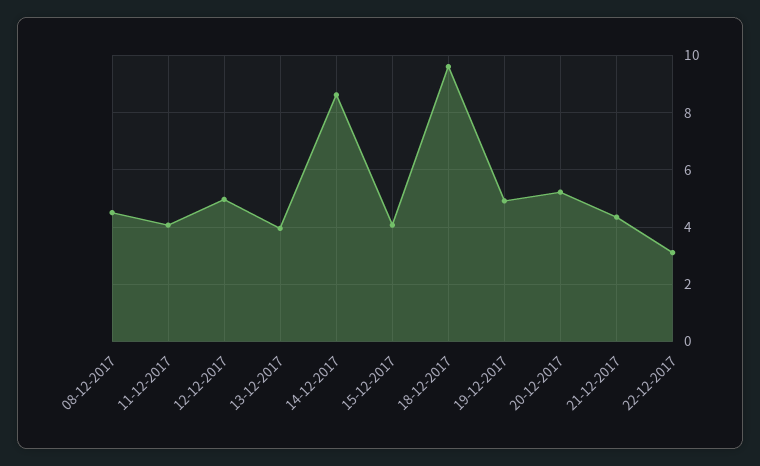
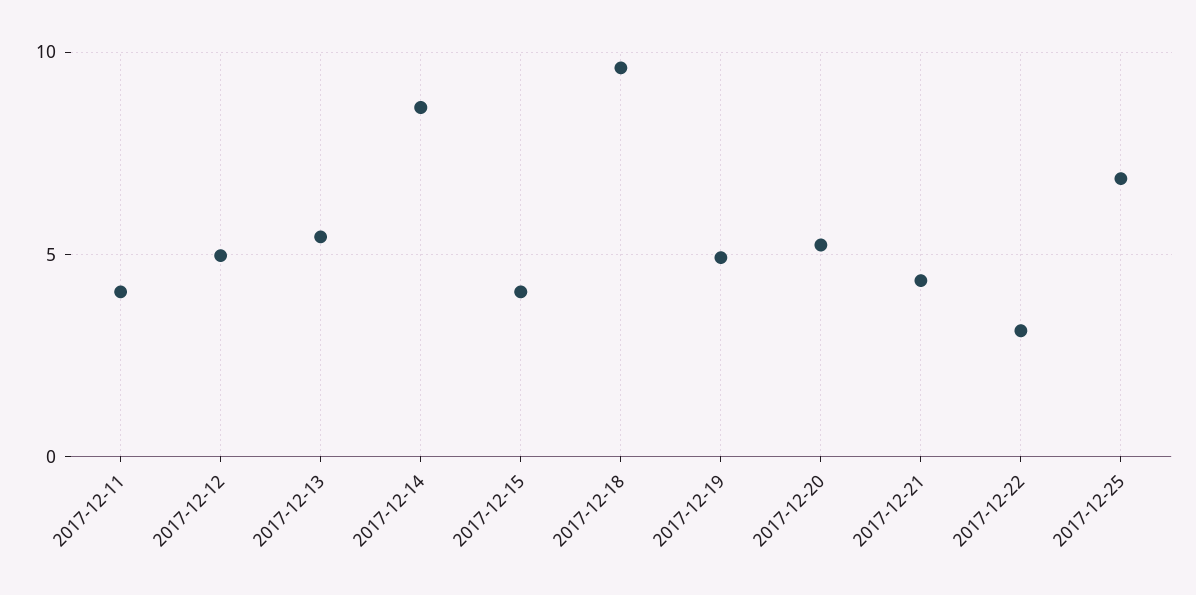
08-12-2017: 4.5 -> none
13-12-2017: 4 -> 5.5
2017-12-25: none -> 7

